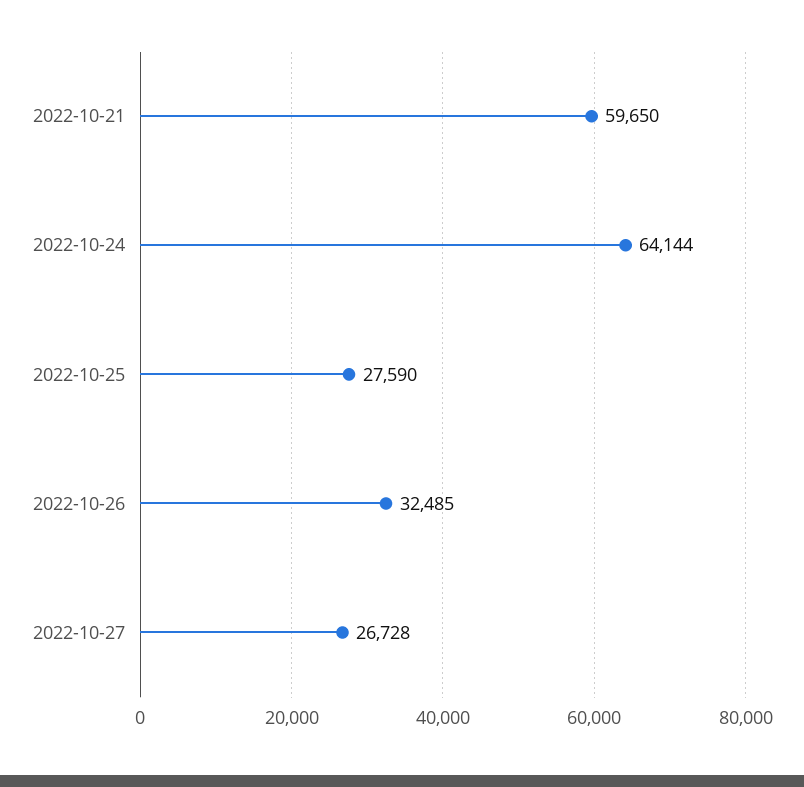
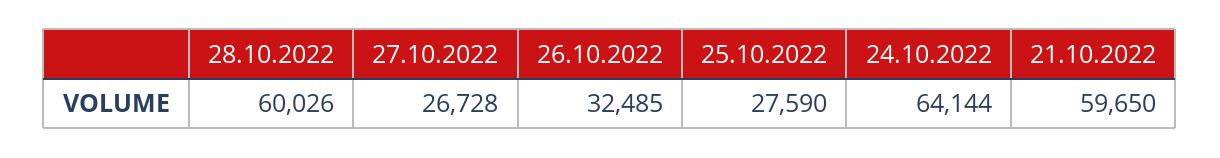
28.10.2022: none -> 60026

